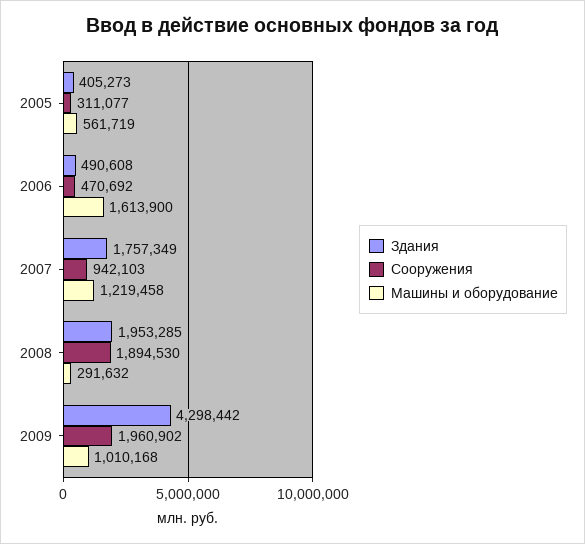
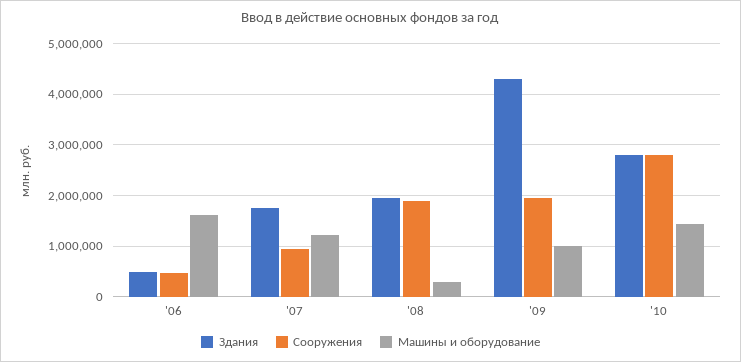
Здания, 2005: 405273 -> none
Сооружения, 2005: 311077 -> none
Машины и оборудование, 2005: 561719 -> none
Здания, '10: none -> 2800000
Сооружения, '10: none -> 2800000
Машины и оборудование, '10: none -> 1400000

